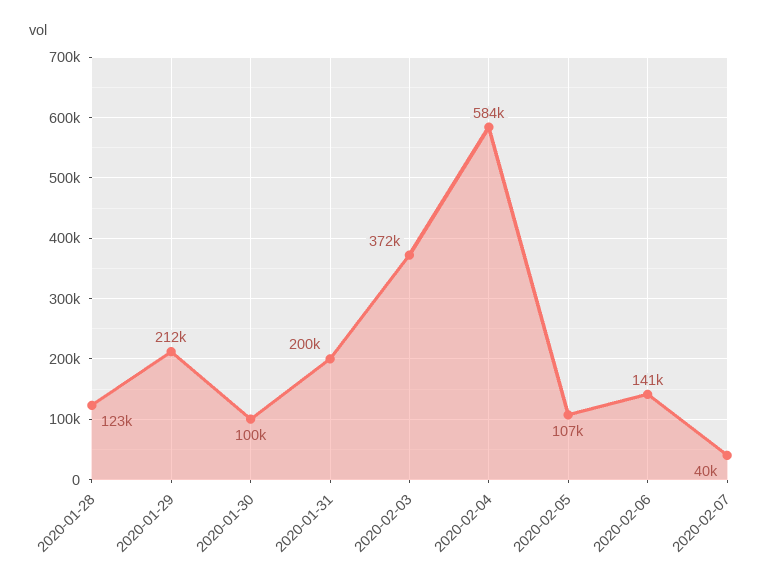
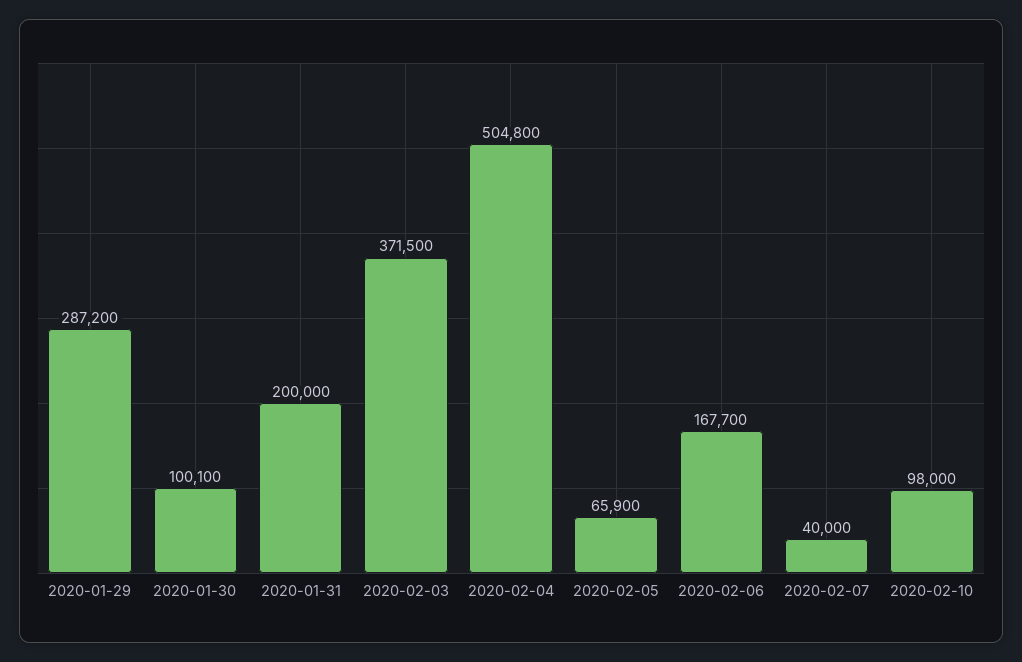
2020-01-28: 123000 -> none
2020-01-29: 212000 -> 287200
2020-02-04: 584000 -> 504800
2020-02-05: 107000 -> 65900
2020-02-06: 141000 -> 167700
2020-02-10: none -> 98000

